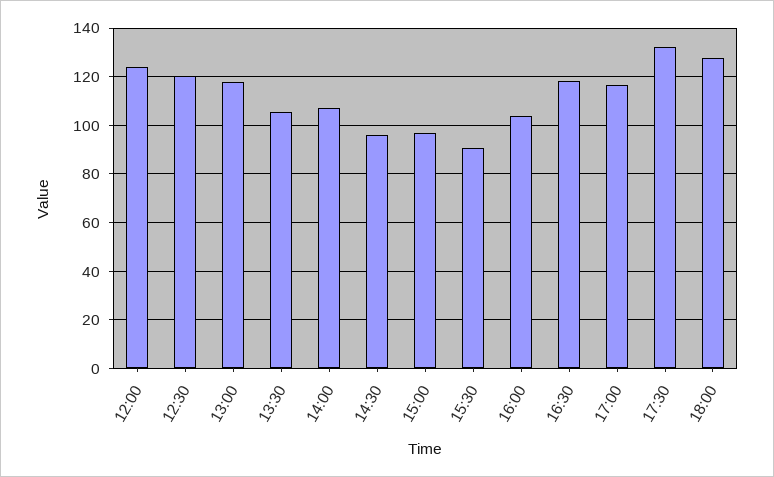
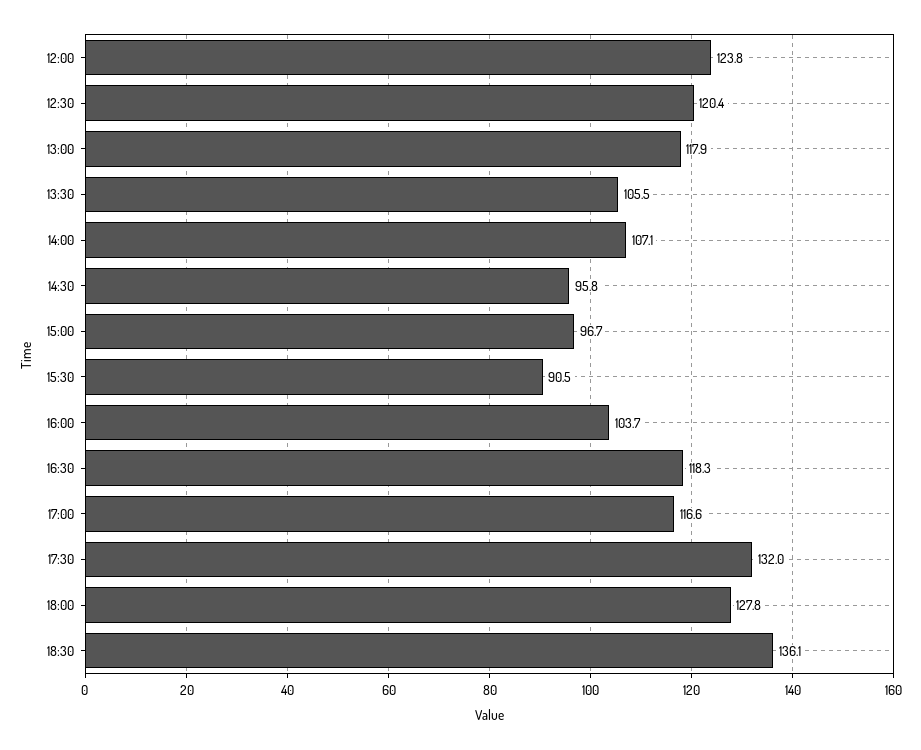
18:30: none -> 136.1

